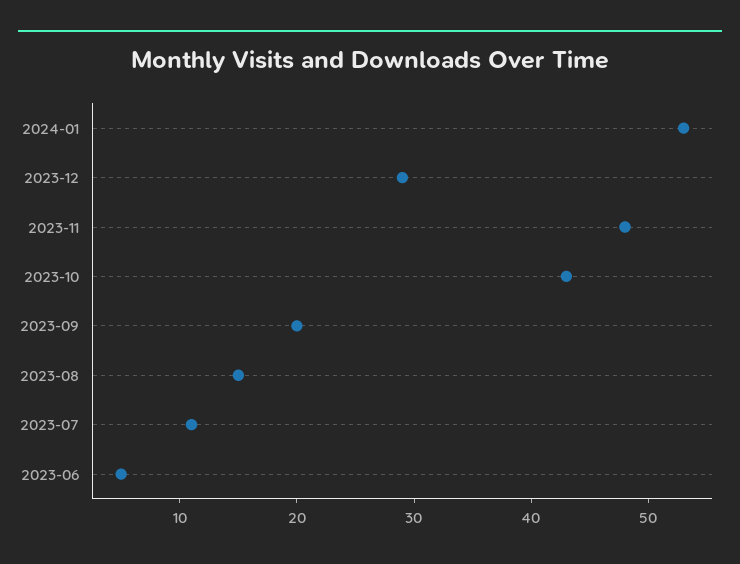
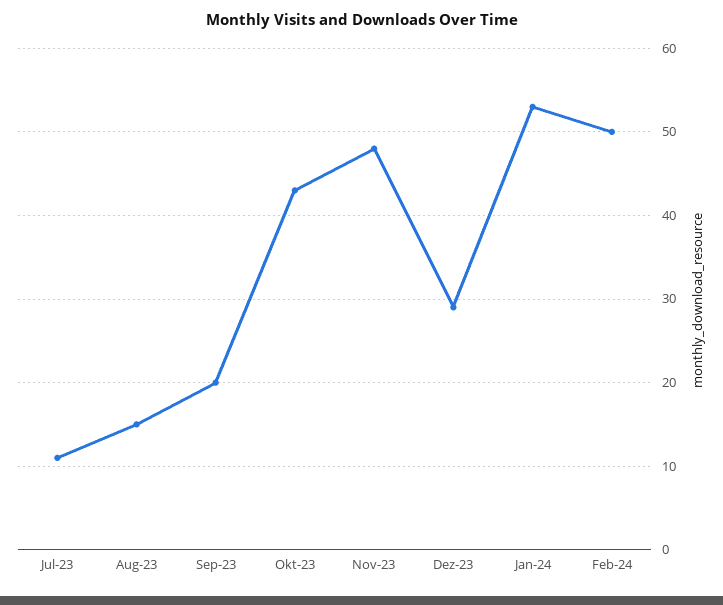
2023-06: 5 -> none
Feb-24: none -> 50

